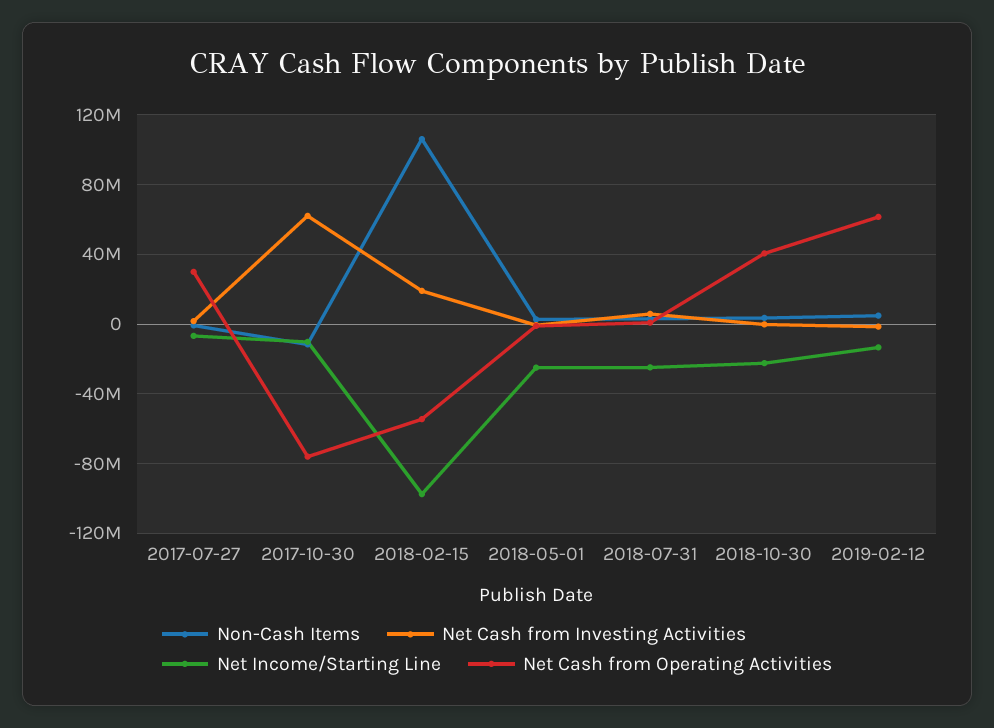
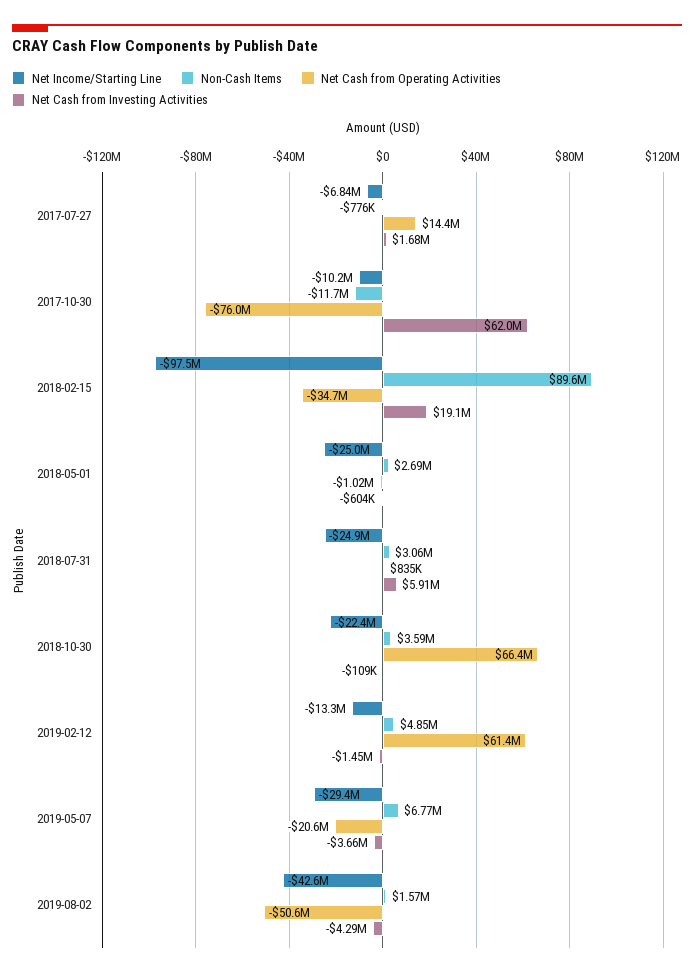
Net Cash from Operating Activities, 2017-07-27: 30000000 -> 14400000
Non-Cash Items, 2018-02-15: 105000000 -> 89600000
Net Cash from Operating Activities, 2018-02-15: -55000000 -> -34700000
Net Cash from Operating Activities, 2018-10-30: 40000000 -> 66400000
Net Income/Starting Line, 2019-05-07: none -> -29400000
Non-Cash Items, 2019-05-07: none -> 6770000
Net Cash from Operating Activities, 2019-05-07: none -> -20600000
Net Cash from Investing Activities, 2019-05-07: none -> -3660000
Net Income/Starting Line, 2019-08-02: none -> -42600000
Non-Cash Items, 2019-08-02: none -> 1570000
Net Cash from Operating Activities, 2019-08-02: none -> -50600000
Net Cash from Investing Activities, 2019-08-02: none -> -4290000

